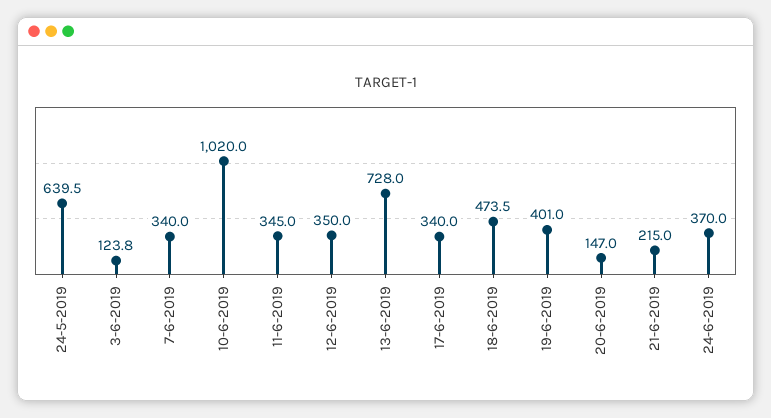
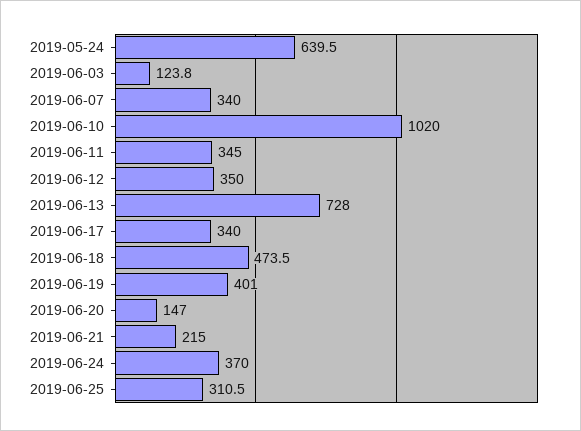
2019-06-25: none -> 310.5

